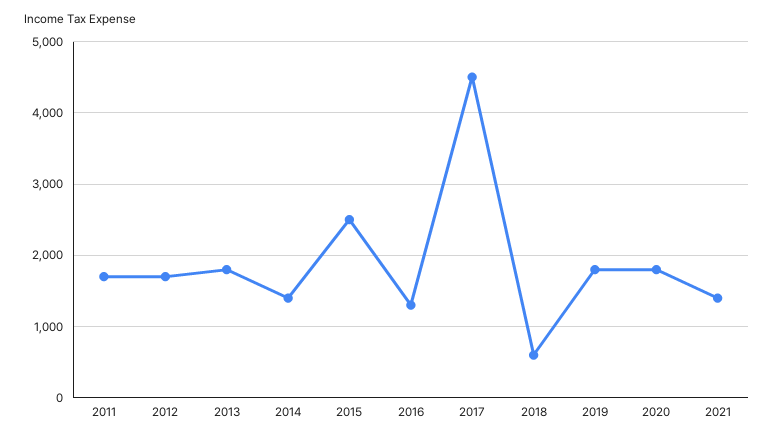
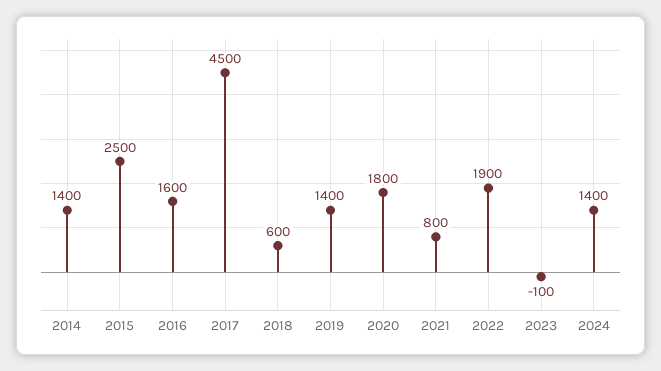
2011: 1700 -> none
2012: 1700 -> none
2013: 1800 -> none
2016: 1300 -> 1600
2019: 1800 -> 1400
2021: 1400 -> 800
2022: none -> 1900
2023: none -> -100
2024: none -> 1400

